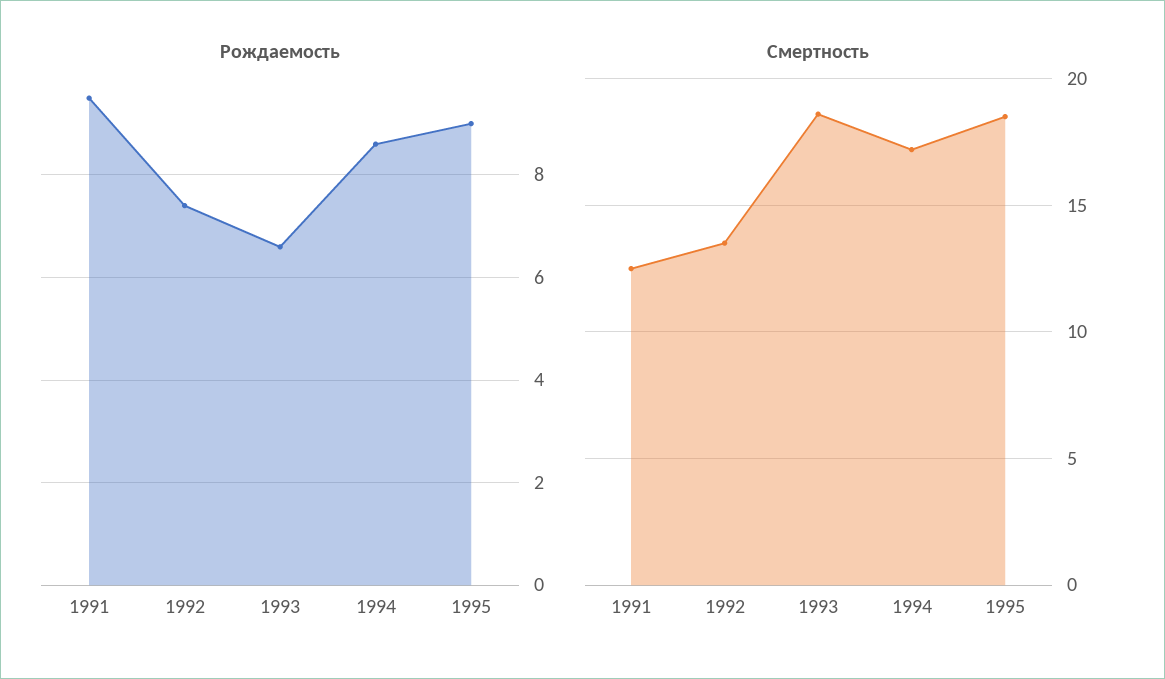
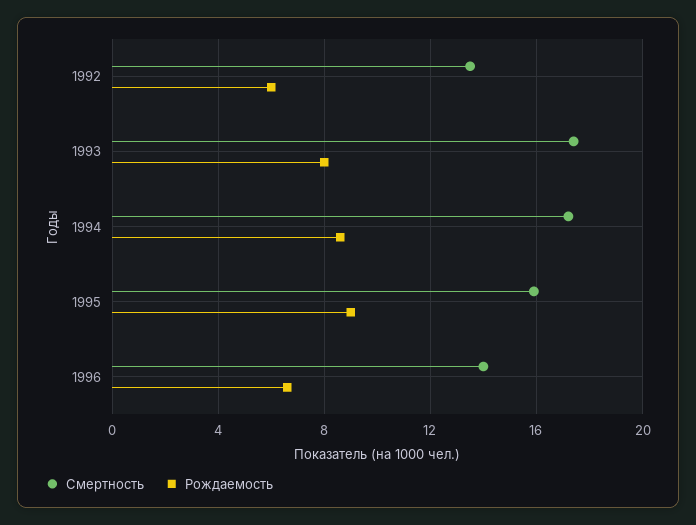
Рождаемость, 1991: 9.5 -> none
Рождаемость, 1992: 7.5 -> 6
Рождаемость, 1993: 6.5 -> 8
Смертность, 1991: 12.5 -> none
Смертность, 1993: 18.5 -> 17.5
Смертность, 1995: 18.5 -> 16
Смертность, 1996: none -> 14
Рождаемость, 1996: none -> 6.5

